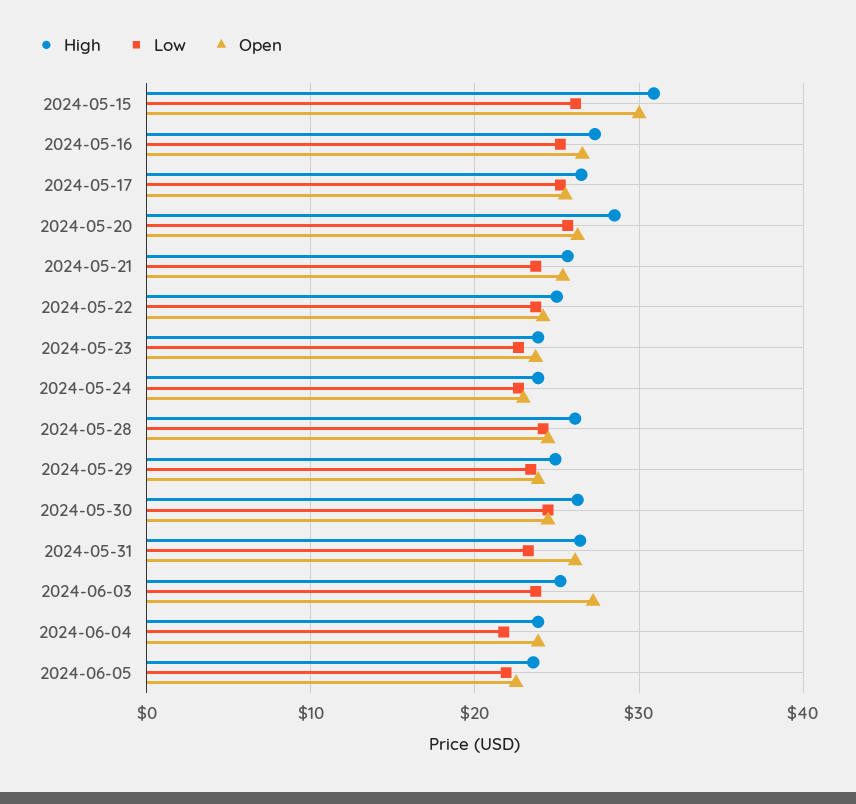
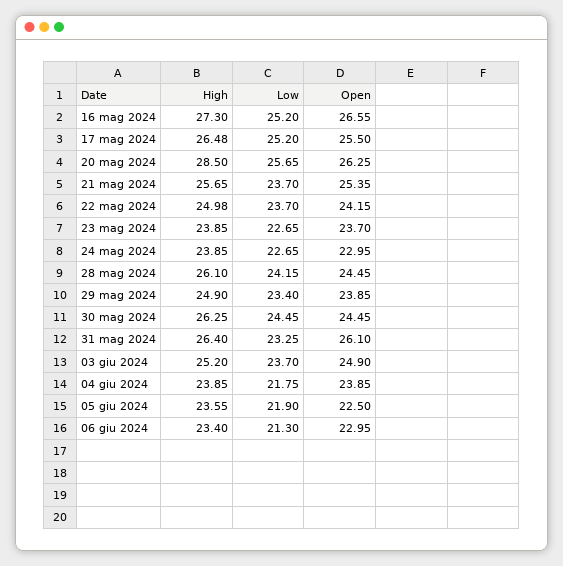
High, 2024-05-15: 31 -> none
Low, 2024-05-15: 26 -> none
Open, 2024-05-15: 30 -> none
Open, 2024-06-03: 27 -> 24.9
High, 06 giu 2024: none -> 23.4
Low, 06 giu 2024: none -> 21.3
Open, 06 giu 2024: none -> 22.95

